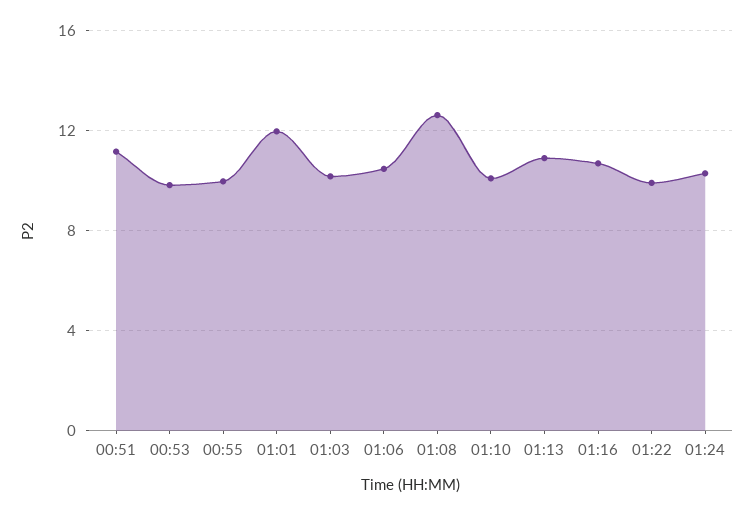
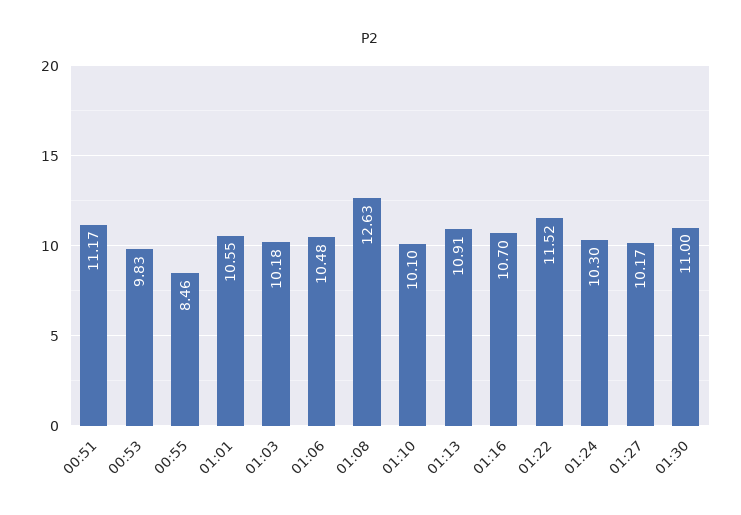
00:55: 10 -> 8.46
01:01: 12 -> 10.55
01:22: 10 -> 11.52
01:27: none -> 10.17
01:30: none -> 11

